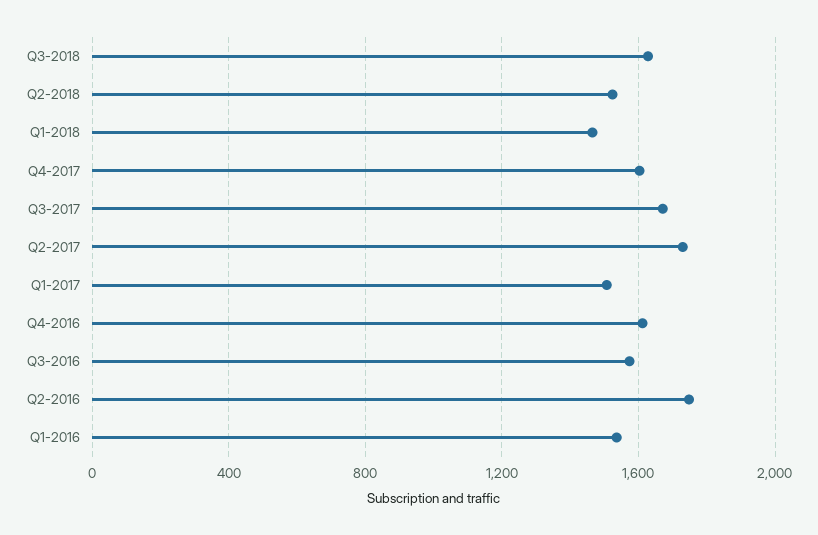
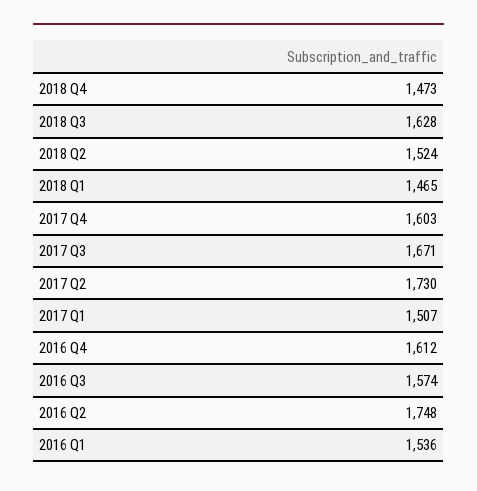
2018 Q4: none -> 1473

